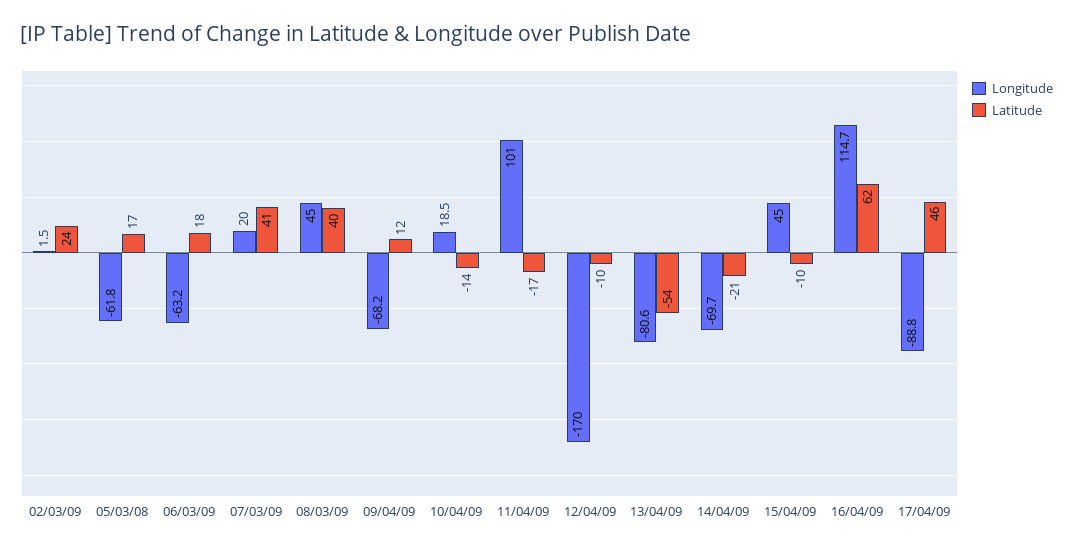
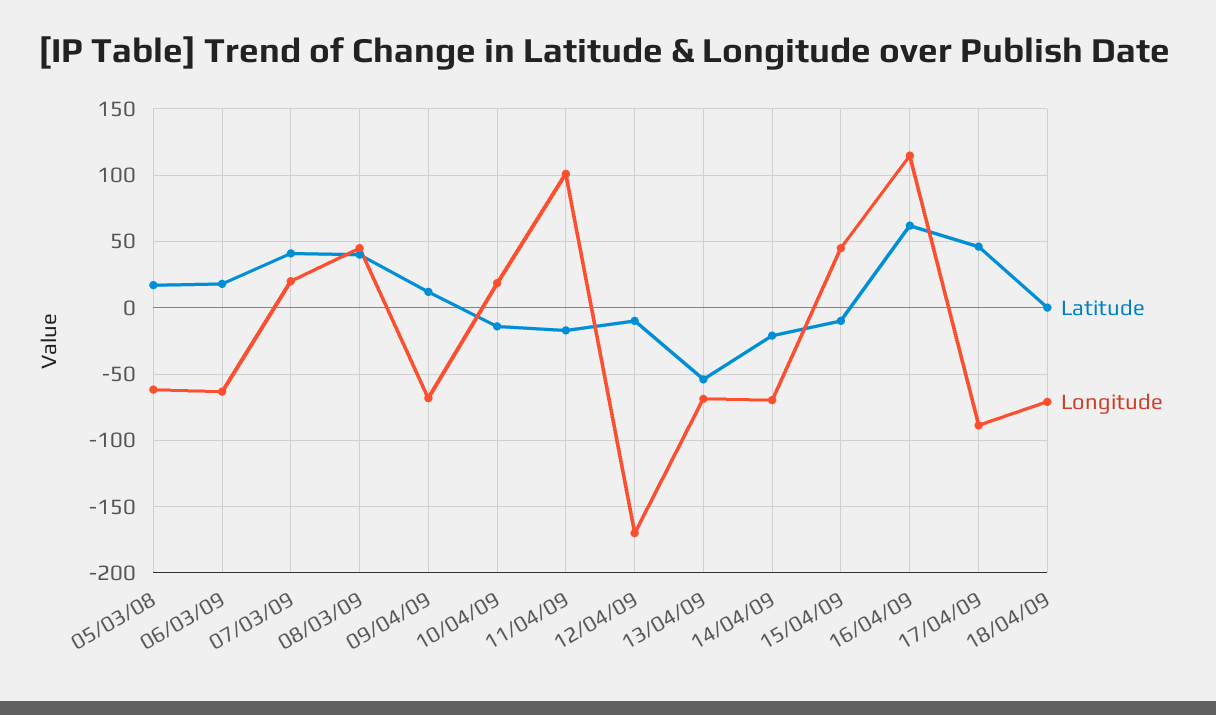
Longitude, 02/03/09: 1.5 -> none
Latitude, 02/03/09: 24 -> none
Longitude, 13/04/09: -80.6 -> -70
Latitude, 18/04/09: none -> 0
Longitude, 18/04/09: none -> -70

